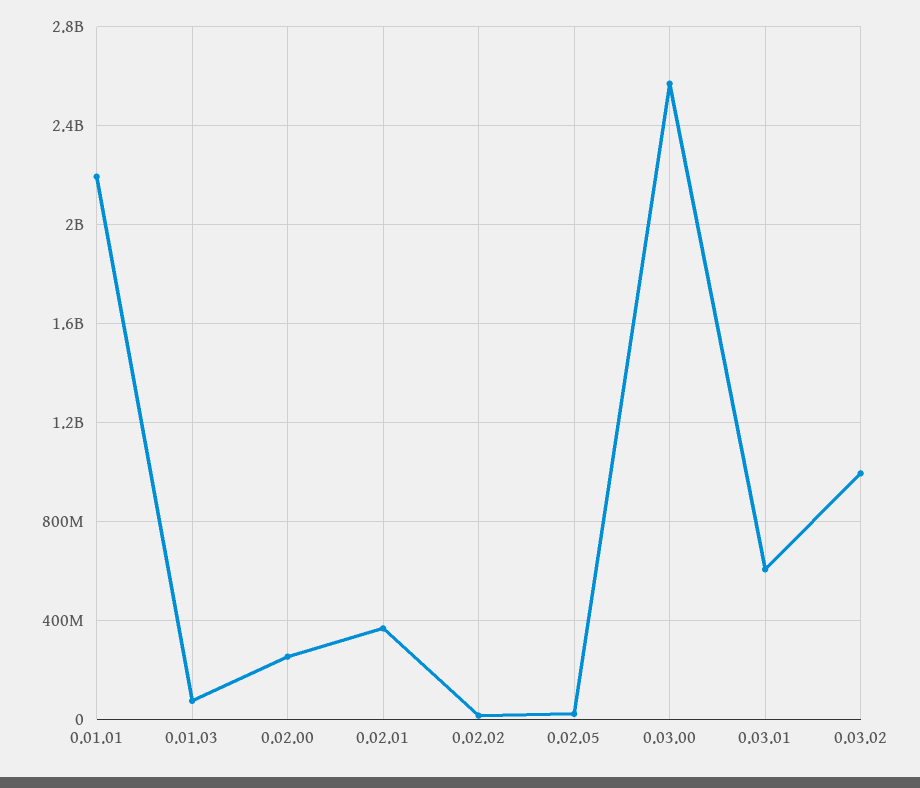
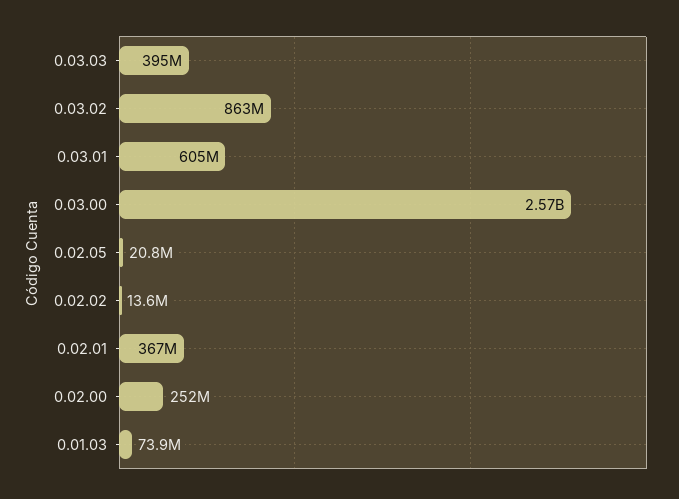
0.01.01: 2200000000 -> none
0.03.02: 1000000000 -> 863000000
0.03.03: none -> 395000000

